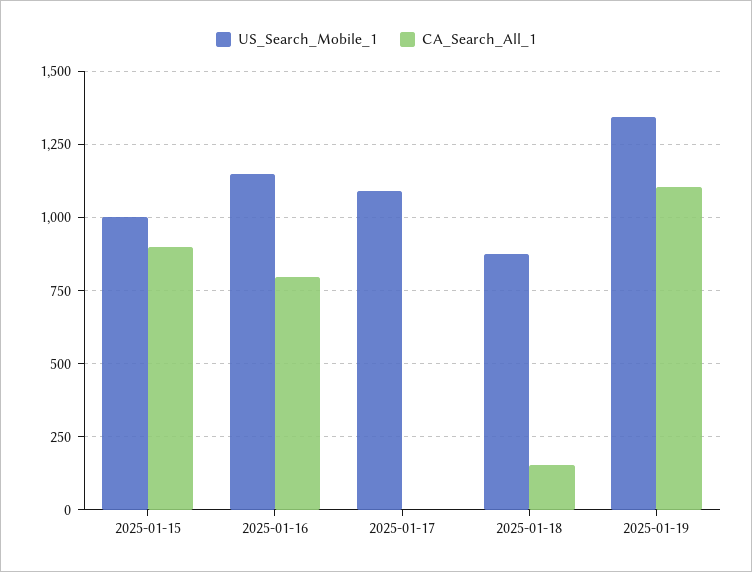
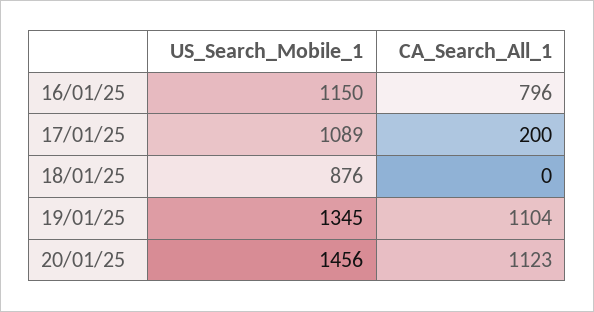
US_Search_Mobile_1, 2025-01-15: 1000 -> none
CA_Search_All_1, 2025-01-15: 900 -> none
CA_Search_All_1, 2025-01-17: 0 -> 200
CA_Search_All_1, 2025-01-18: 150 -> 0
US_Search_Mobile_1, 20/01/25: none -> 1456
CA_Search_All_1, 20/01/25: none -> 1123

